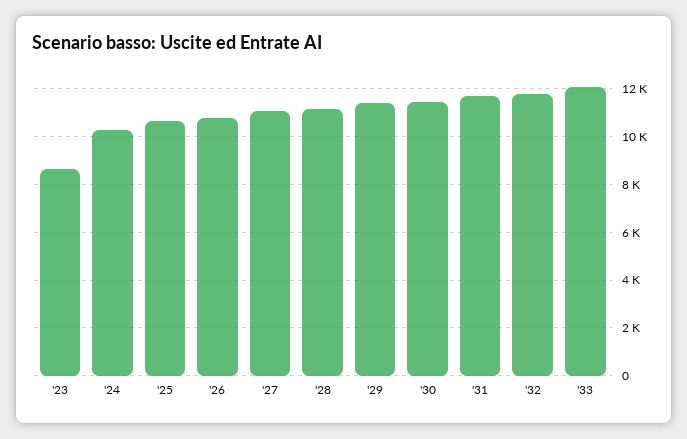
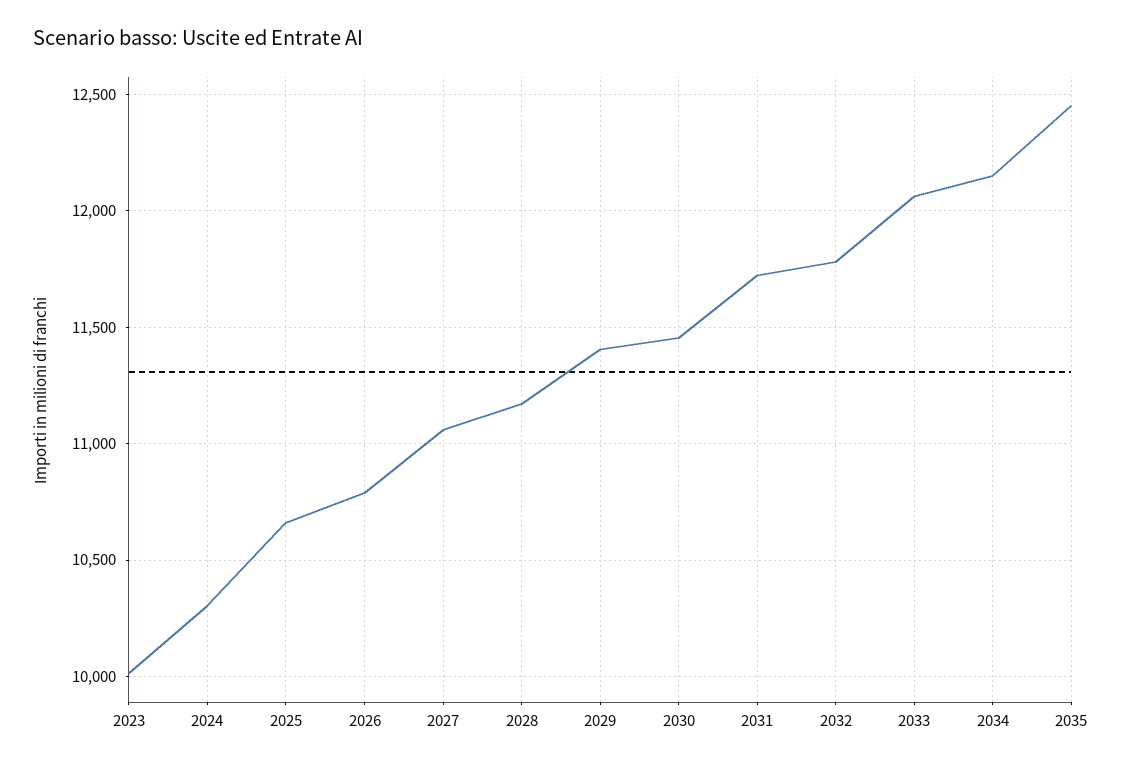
'23: 8500 -> 10000
2034: none -> 12150
2035: none -> 12450

